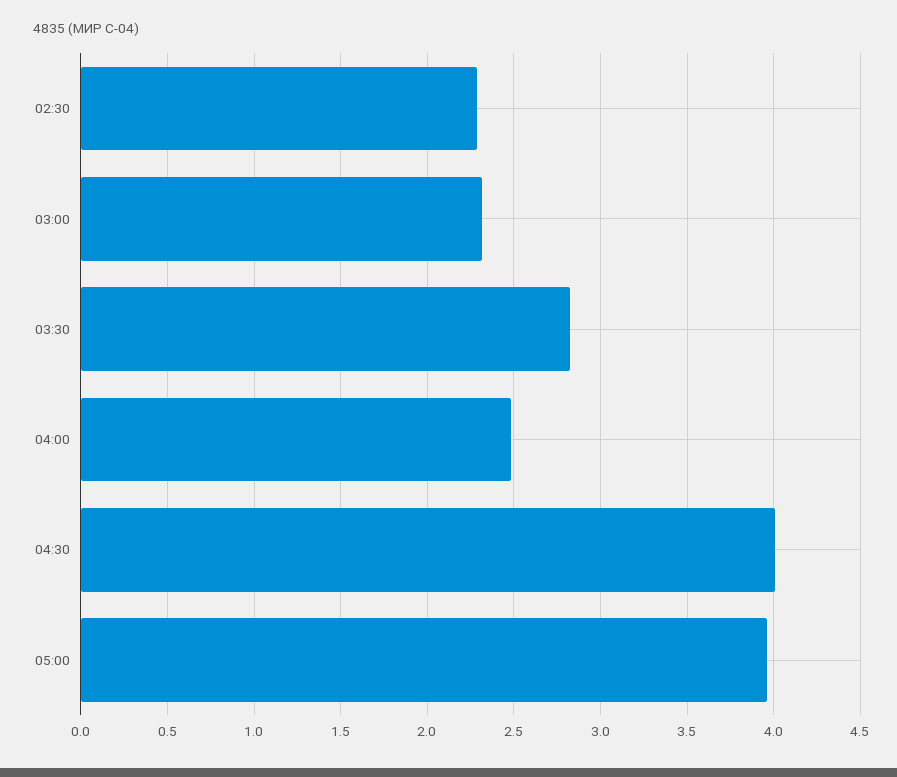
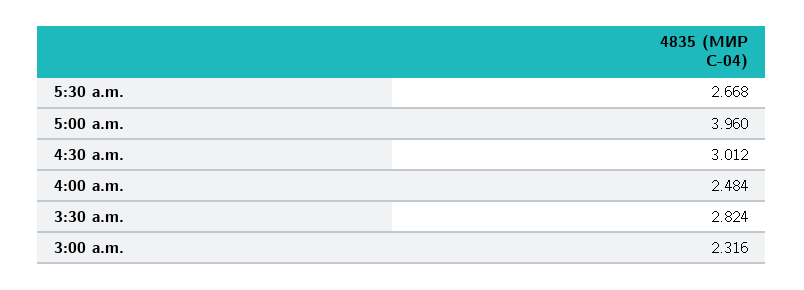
02:30: 2.3 -> none
04:30: 4 -> 3.012
5:30 a.m.: none -> 2.668

